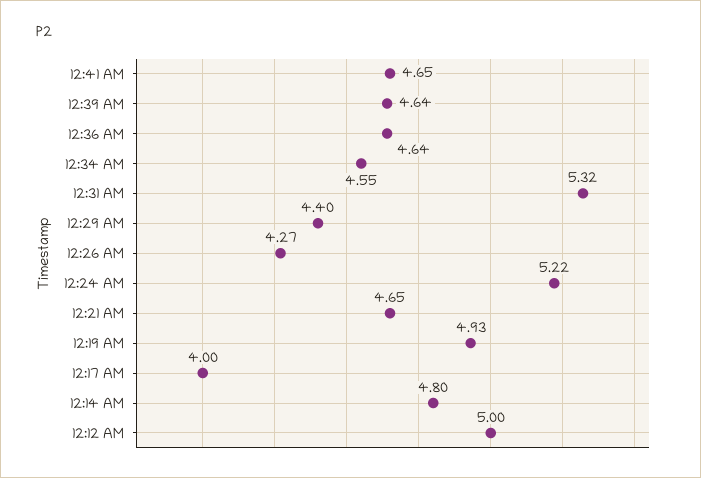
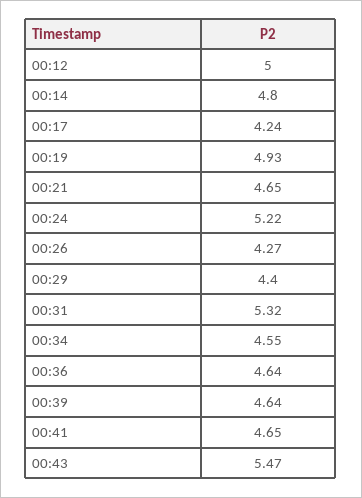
12:17 AM: 4 -> 4.24
00:43: none -> 5.47

